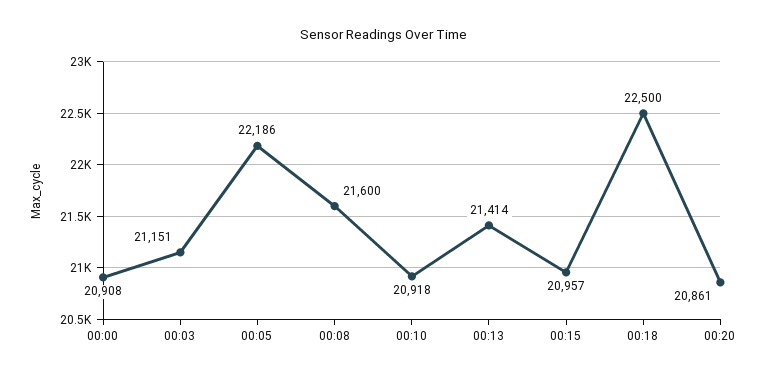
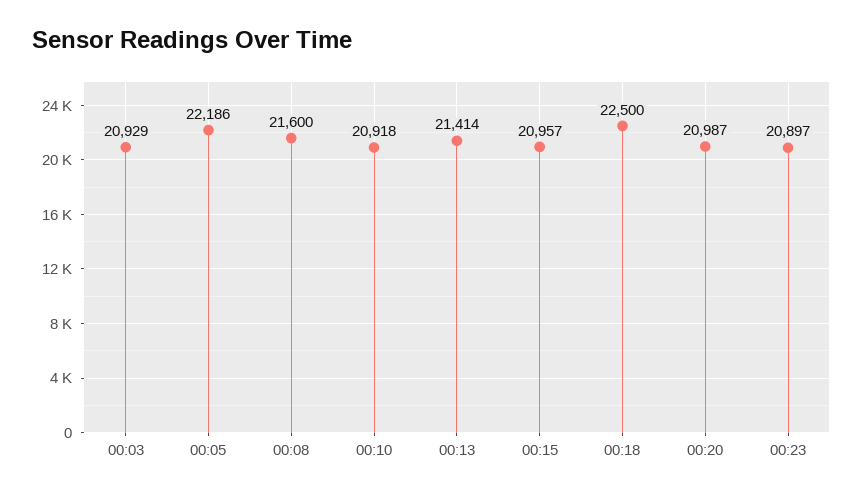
00:00: 20908 -> none
00:03: 21151 -> 20929
00:20: 20861 -> 20987
00:23: none -> 20897

